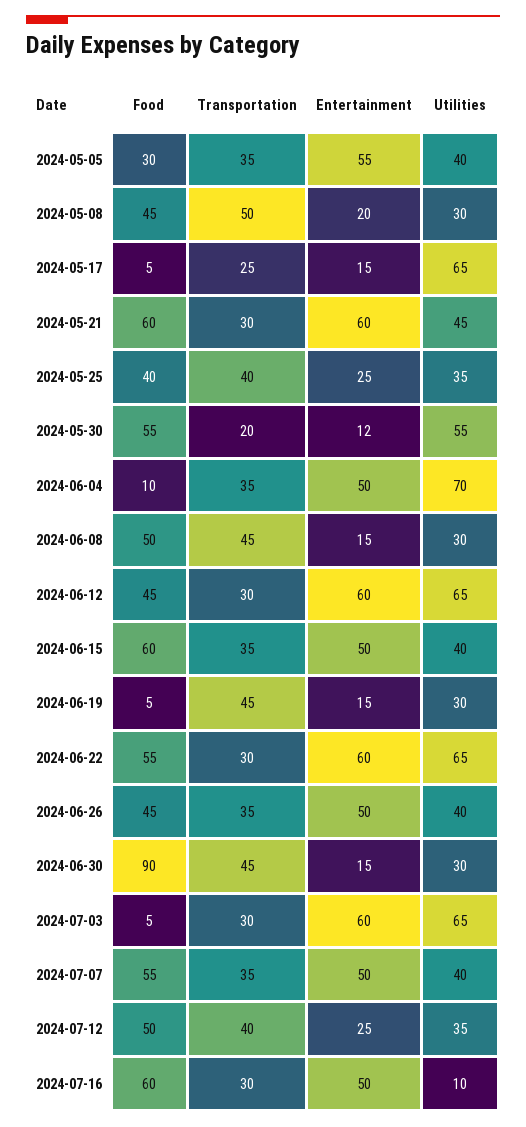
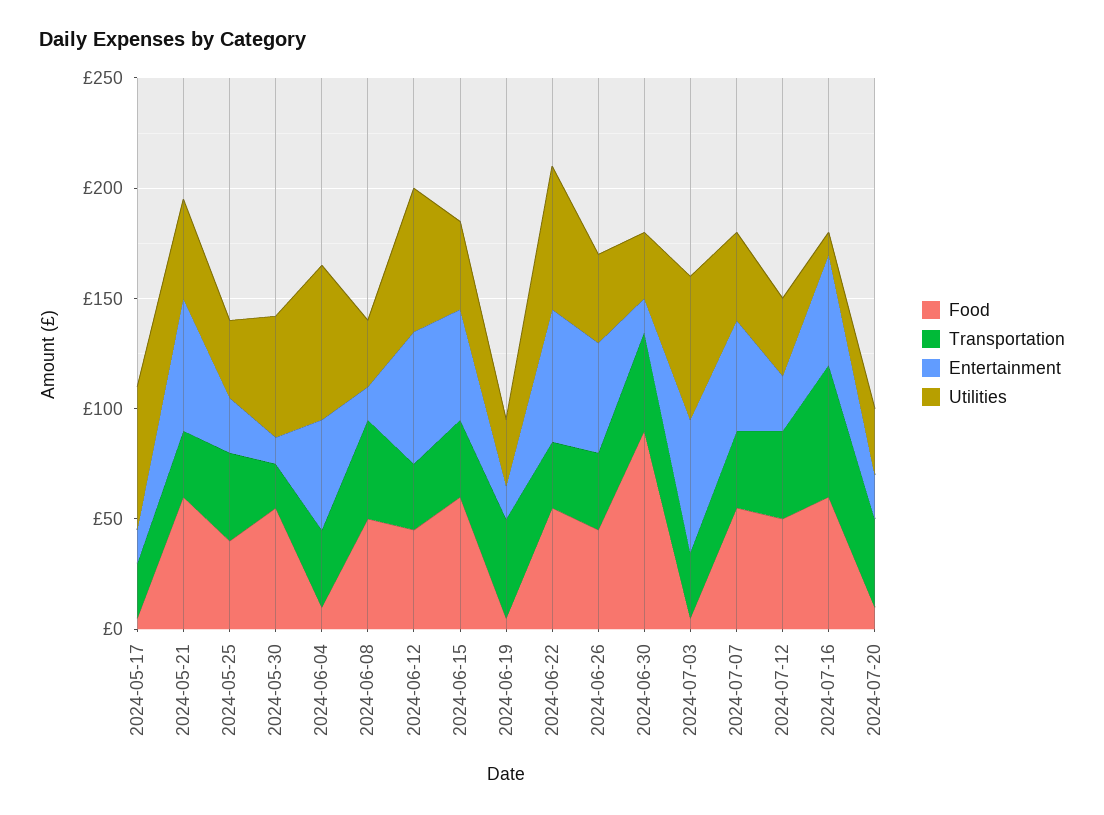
Food, 2024-05-05: 30 -> none
Transportation, 2024-05-05: 35 -> none
Entertainment, 2024-05-05: 55 -> none
Utilities, 2024-05-05: 40 -> none
Food, 2024-05-08: 45 -> none
Transportation, 2024-05-08: 50 -> none
Entertainment, 2024-05-08: 20 -> none
Utilities, 2024-05-08: 30 -> none
Transportation, 2024-07-16: 30 -> 60
Food, 2024-07-20: none -> 10
Transportation, 2024-07-20: none -> 40
Entertainment, 2024-07-20: none -> 20
Utilities, 2024-07-20: none -> 30

